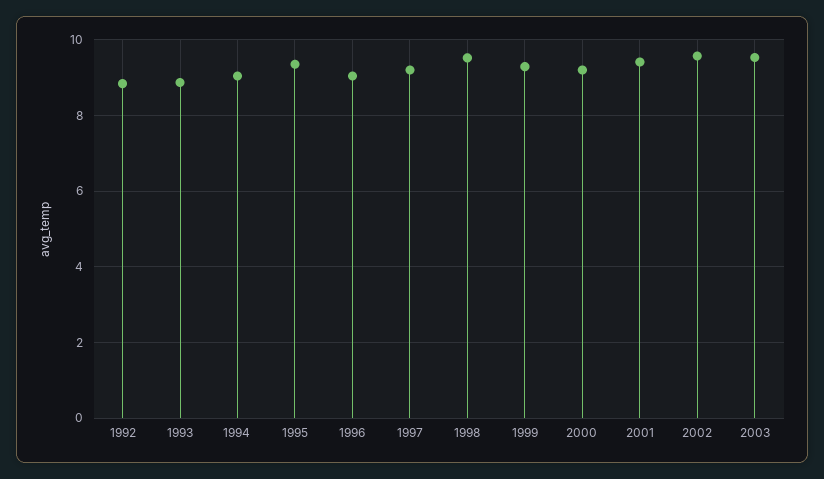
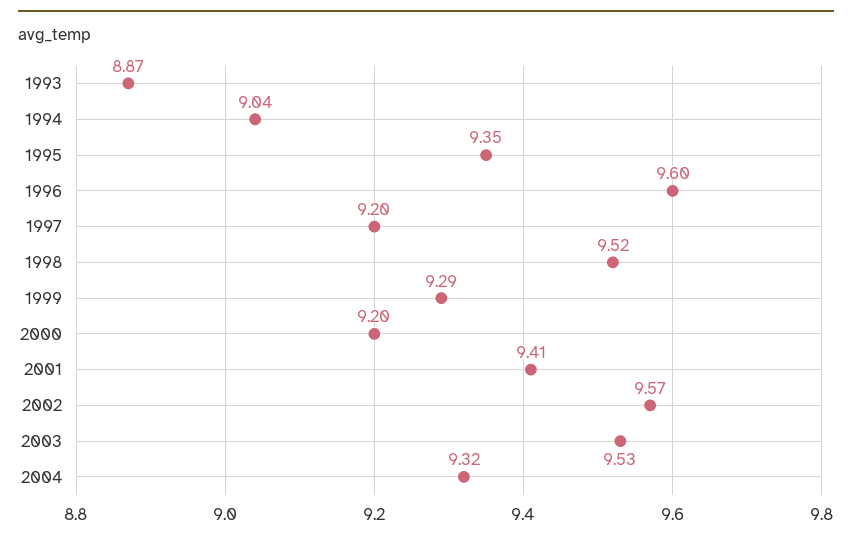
1992: 8.8 -> none
1996: 9 -> 9.6
2004: none -> 9.32

